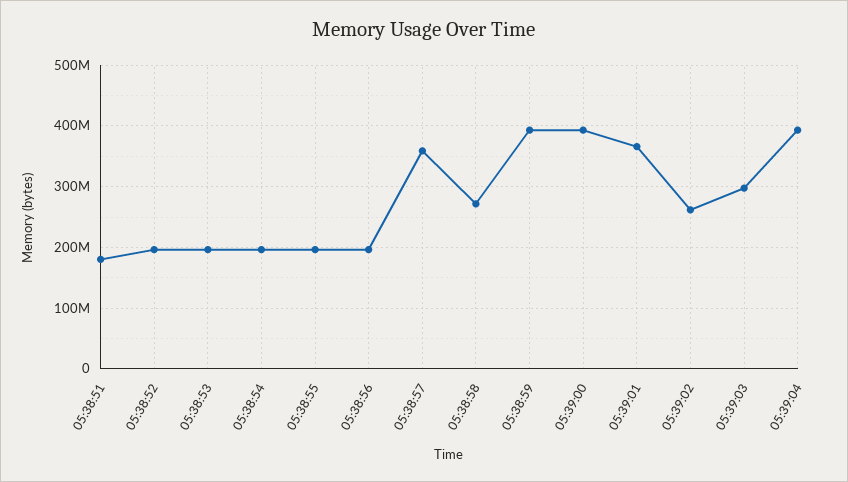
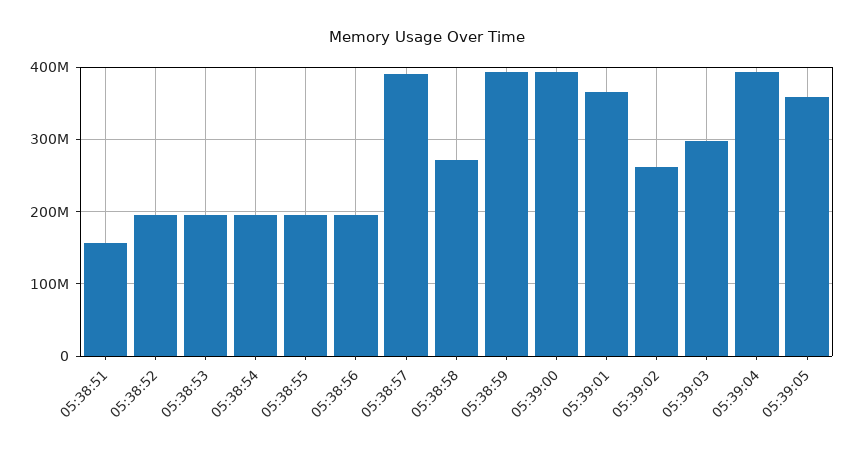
05:38:51: 180000000 -> 160000000
05:38:57: 360000000 -> 390000000
05:39:05: none -> 360000000

